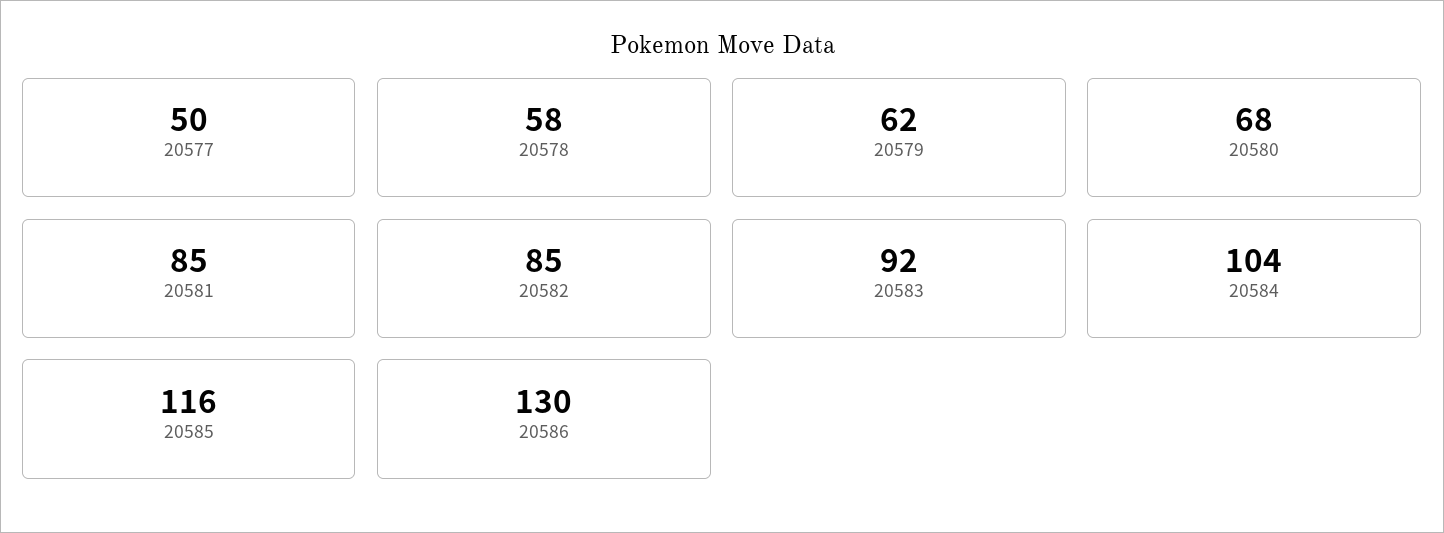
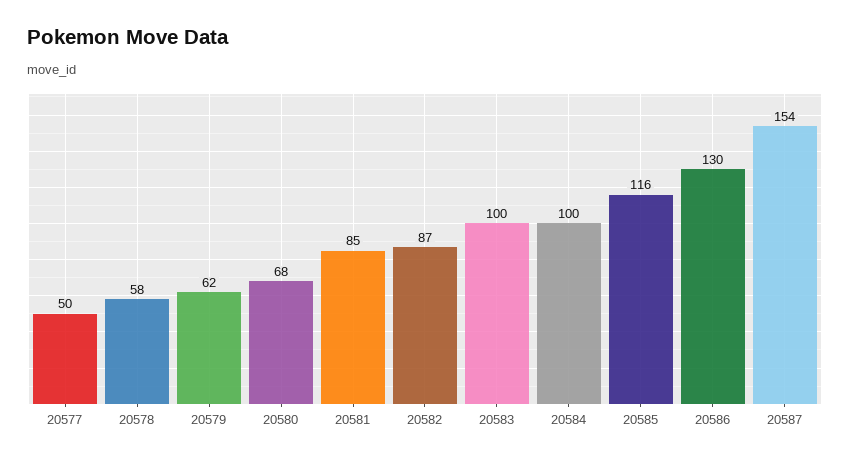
20582: 85 -> 87
20583: 92 -> 100
20584: 104 -> 100
20587: none -> 154

